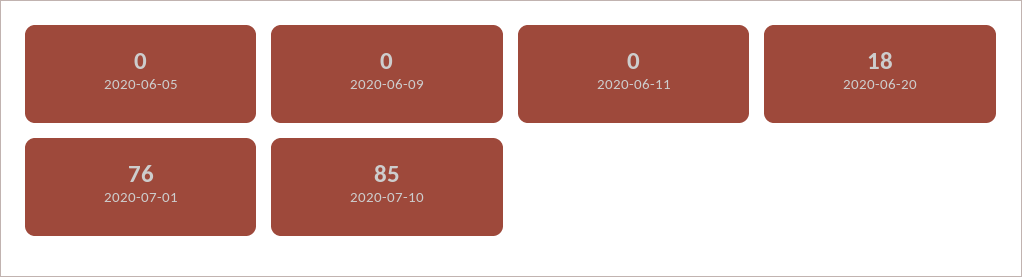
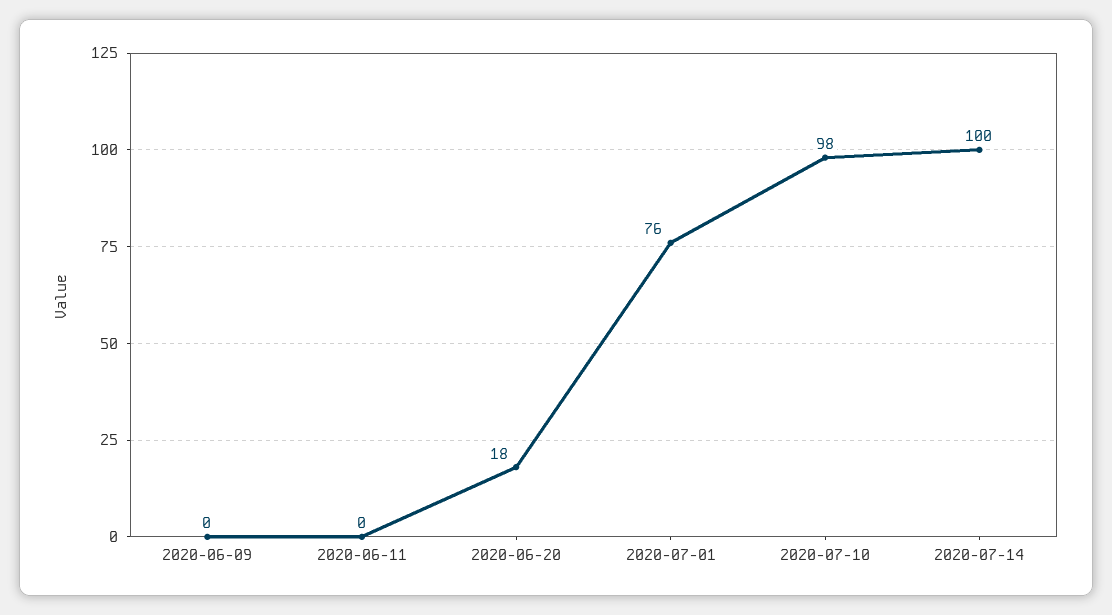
2020-06-05: 0 -> none
2020-07-10: 85 -> 98
2020-07-14: none -> 100

